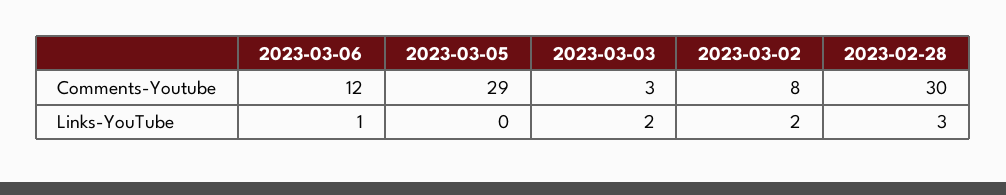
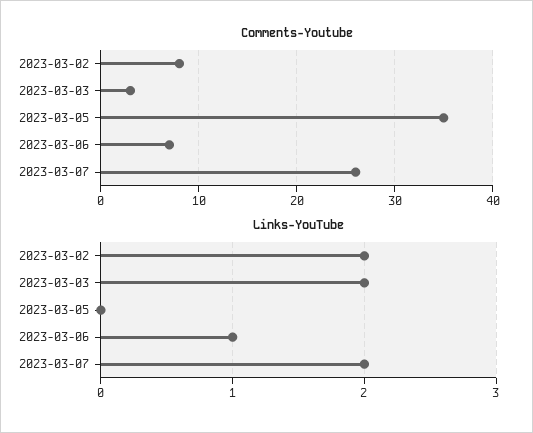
Comments-Youtube, 2023-03-06: 12 -> 7
Comments-Youtube, 2023-03-05: 29 -> 35
Comments-Youtube, 2023-02-28: 30 -> none
Links-YouTube, 2023-02-28: 3 -> none
Comments-Youtube, 2023-03-07: none -> 26
Links-YouTube, 2023-03-07: none -> 2

